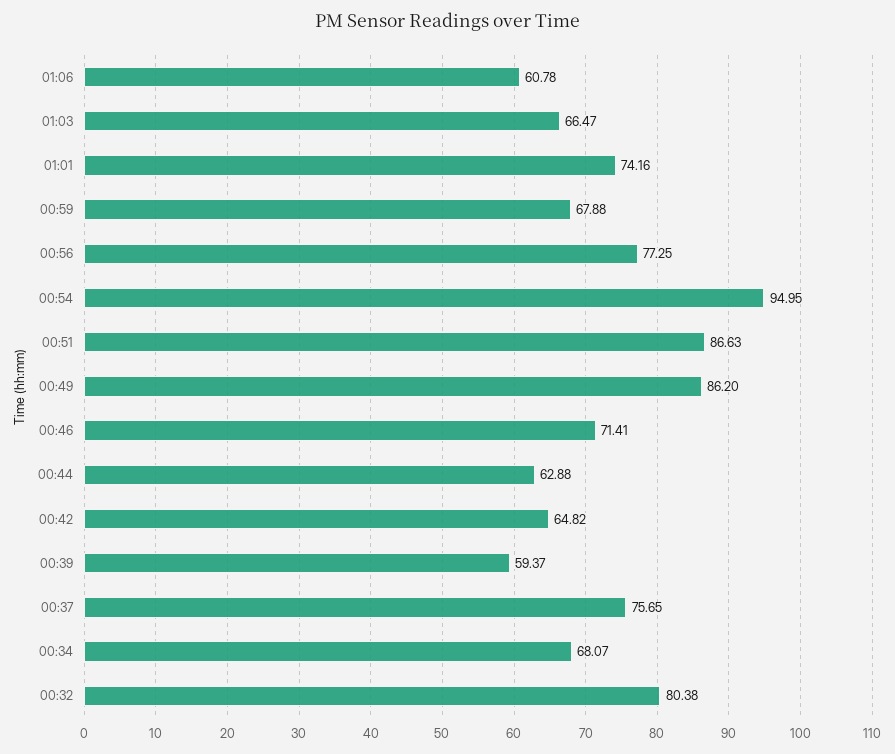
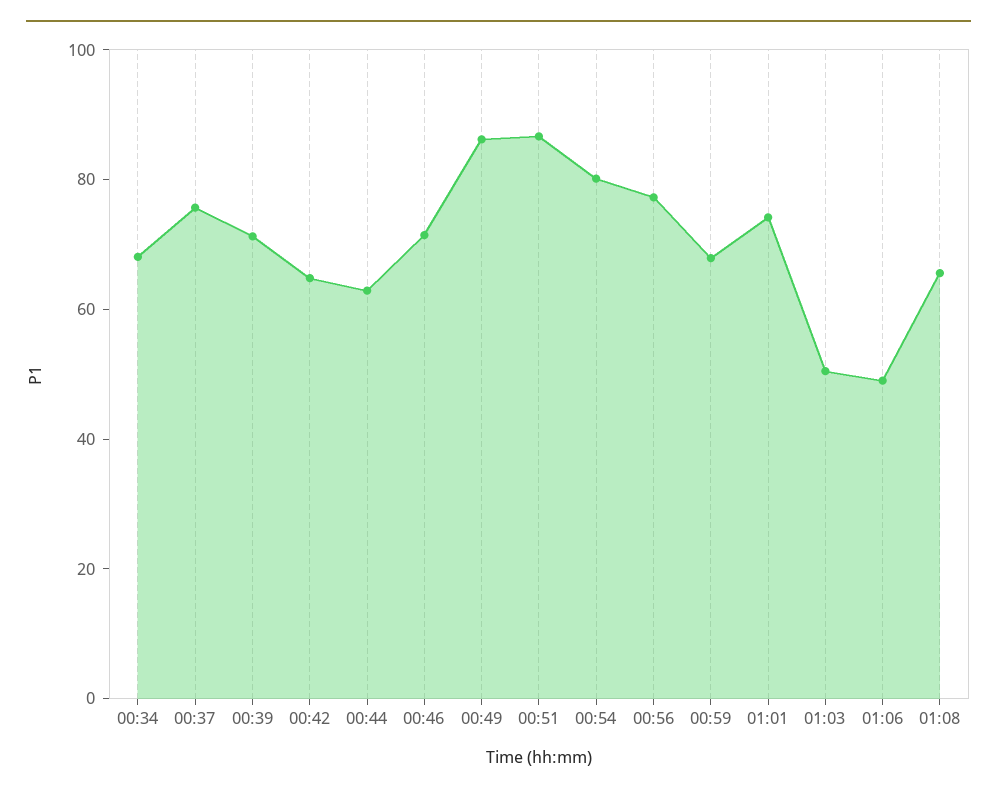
01:06: 60.78 -> 50
01:03: 66.47 -> 50
00:54: 94.95 -> 80
00:39: 59.37 -> 70
00:32: 80.38 -> none
01:08: none -> 65

